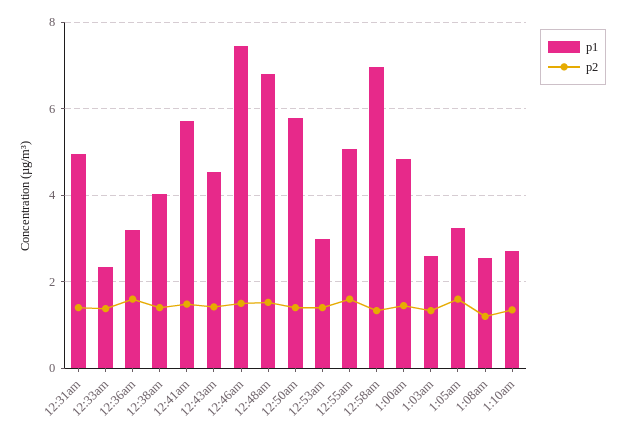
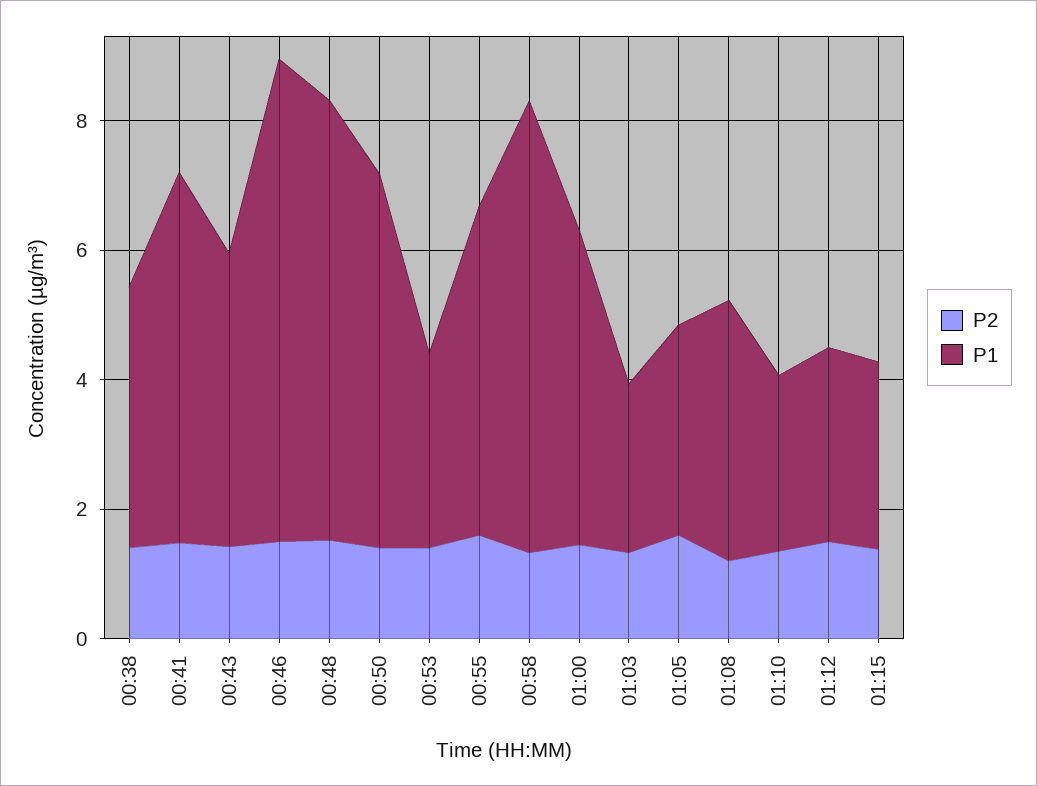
p1, 12:31am: 5 -> none
p2, 12:31am: 1.4 -> none
p1, 12:33am: 2.4 -> none
p2, 12:33am: 1.4 -> none
p1, 12:36am: 3.2 -> none
p2, 12:36am: 1.6 -> none
p1, 1:08am: 2.6 -> 4
p2, 01:12: none -> 1.5
p1, 01:12: none -> 3
p2, 01:15: none -> 1.5
p1, 01:15: none -> 3

